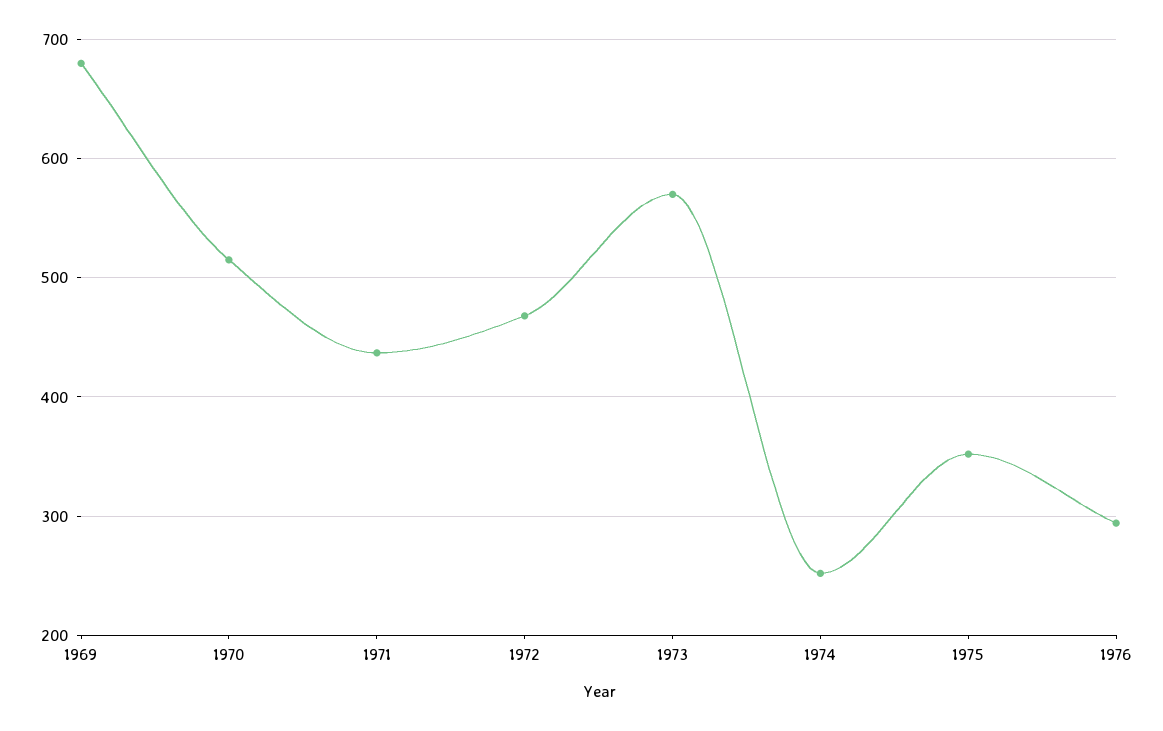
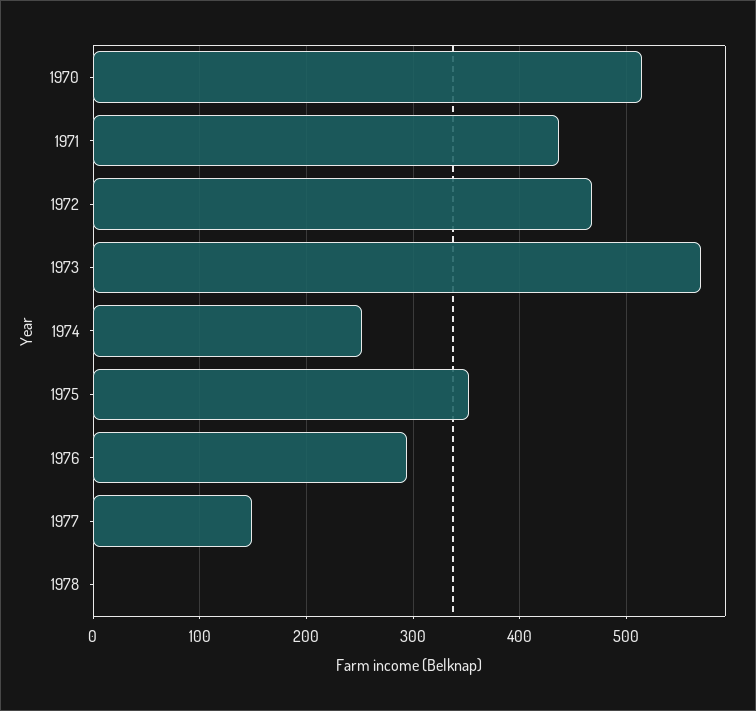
1969: 680 -> none
1977: none -> 150
1978: none -> 0

